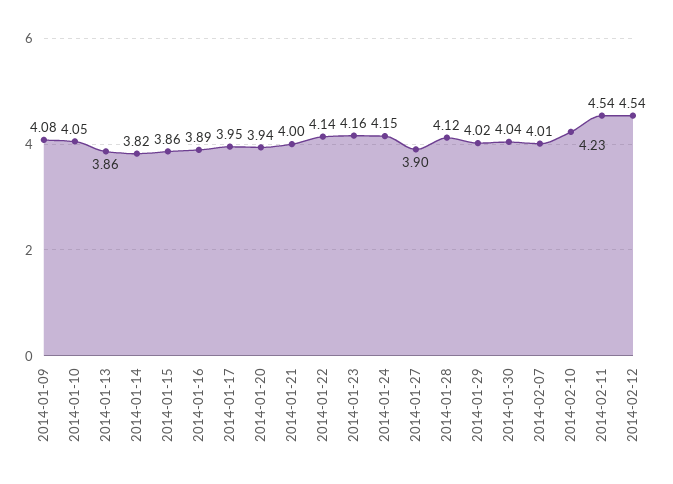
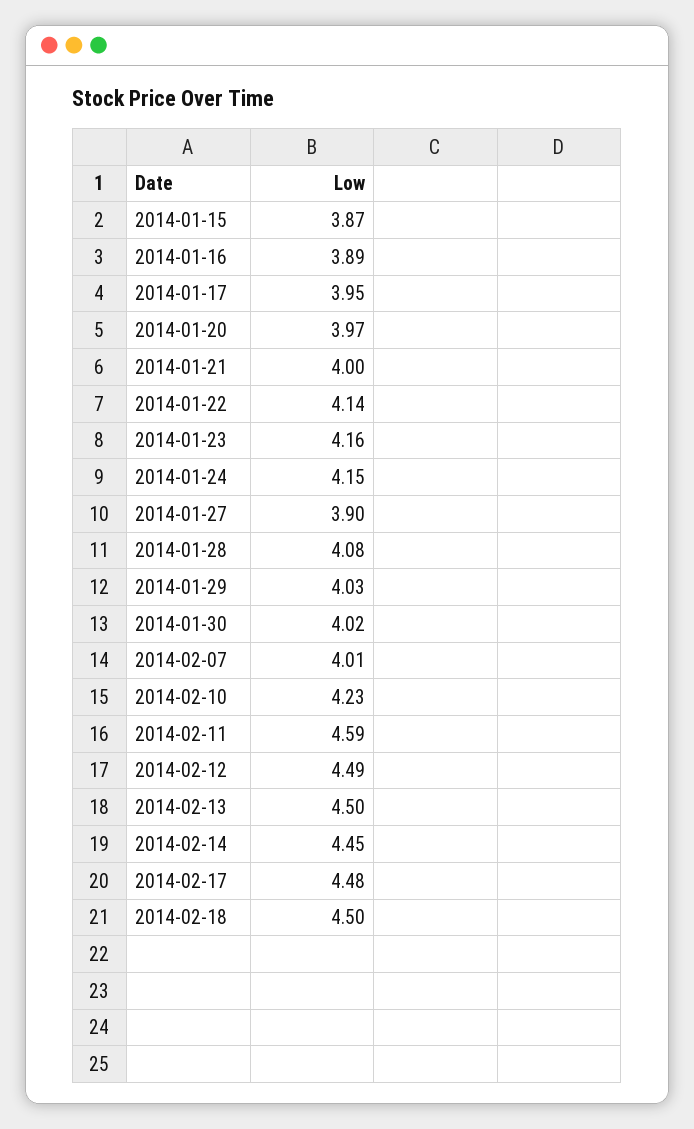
2014-01-09: 4.08 -> none
2014-01-10: 4.05 -> none
2014-01-13: 3.86 -> none
2014-01-14: 3.82 -> none
2014-01-15: 3.86 -> 3.87
2014-01-20: 3.94 -> 3.97
2014-01-28: 4.12 -> 4.08
2014-01-29: 4.02 -> 4.03
2014-01-30: 4.04 -> 4.02
2014-02-11: 4.54 -> 4.59
2014-02-12: 4.54 -> 4.49
2014-02-13: none -> 4.5
2014-02-14: none -> 4.45
2014-02-17: none -> 4.48
2014-02-18: none -> 4.5

